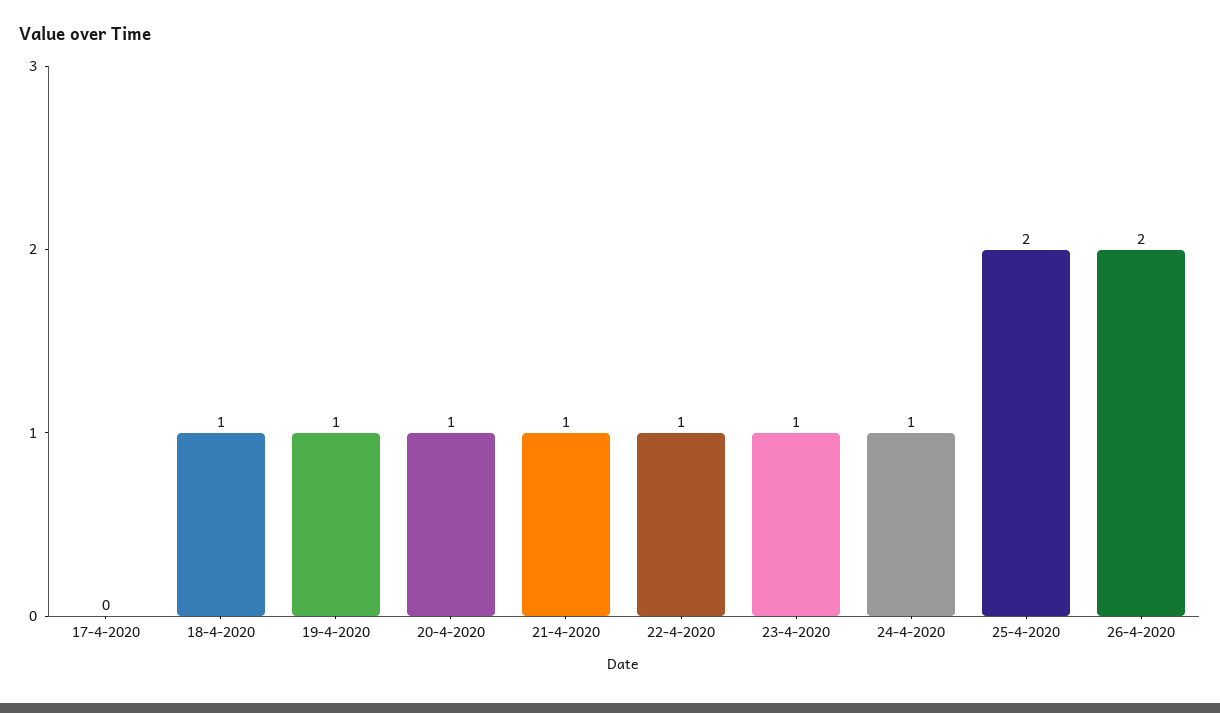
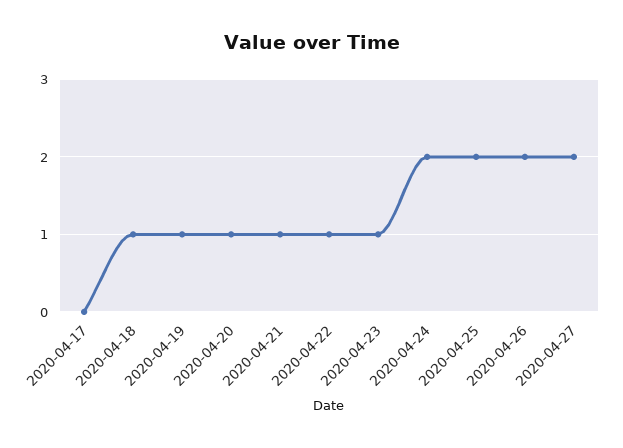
24-4-2020: 1 -> 2
2020-04-27: none -> 2

